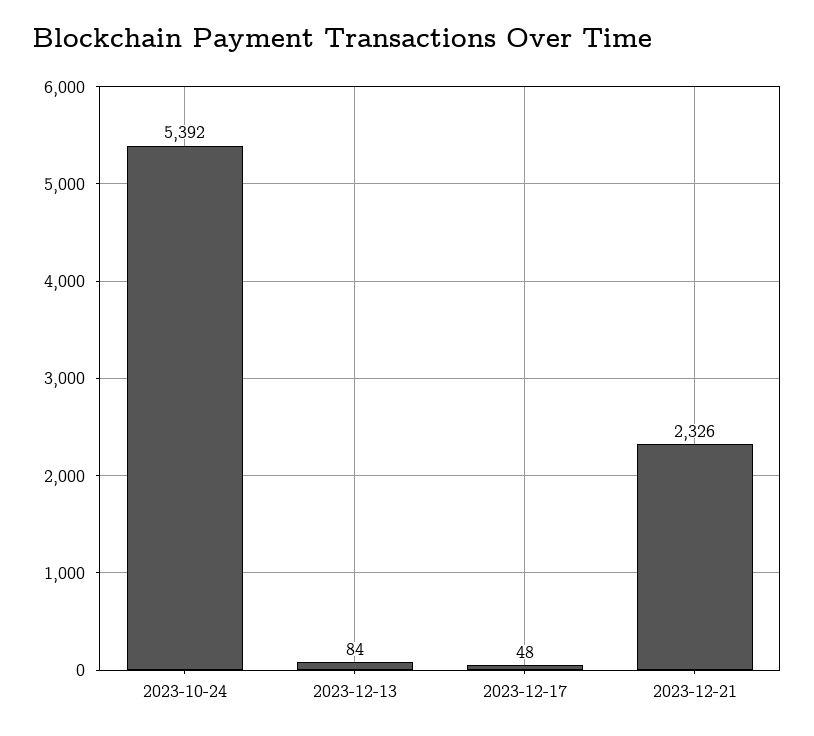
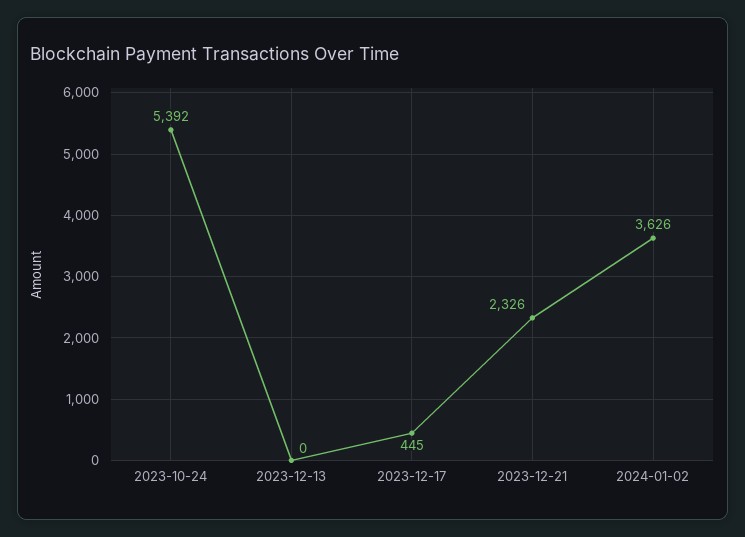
2023-12-13: 84 -> 0
2023-12-17: 48 -> 445
2024-01-02: none -> 3626

